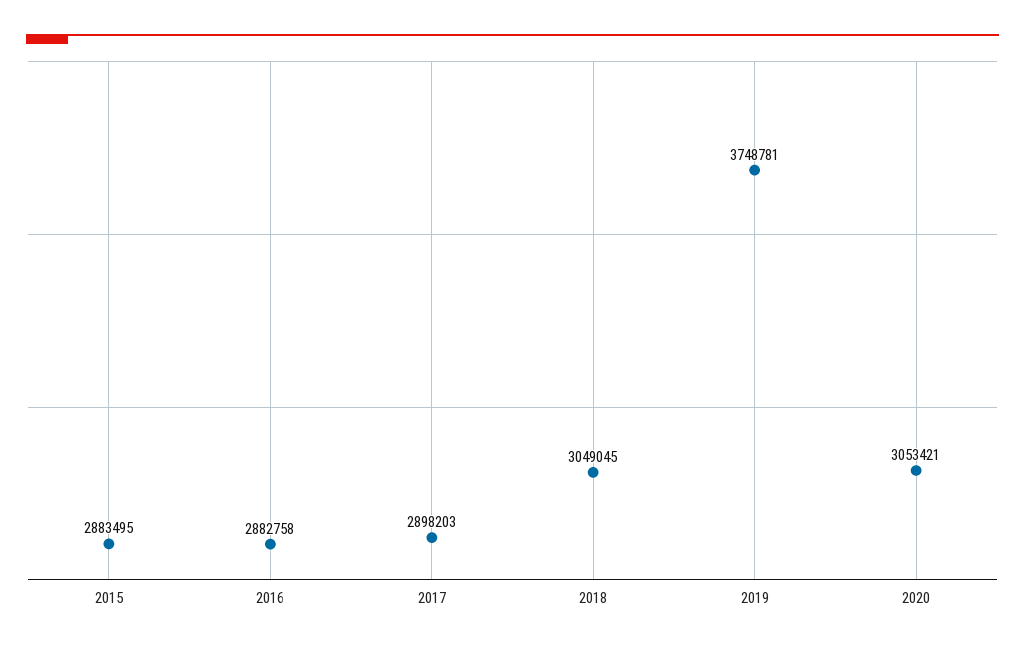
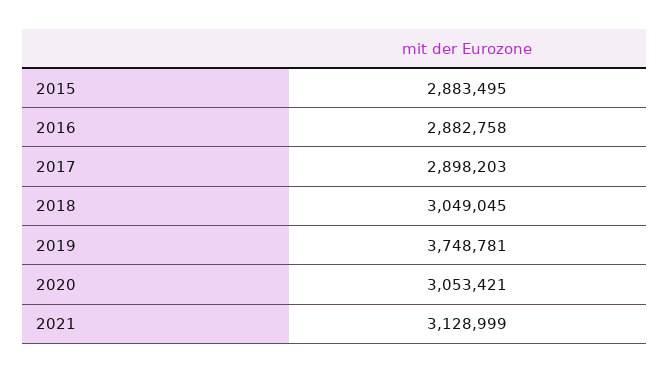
2021: none -> 3128999

